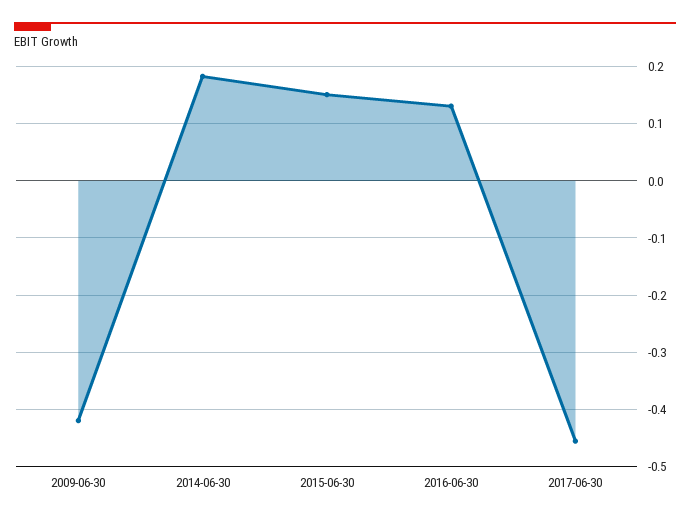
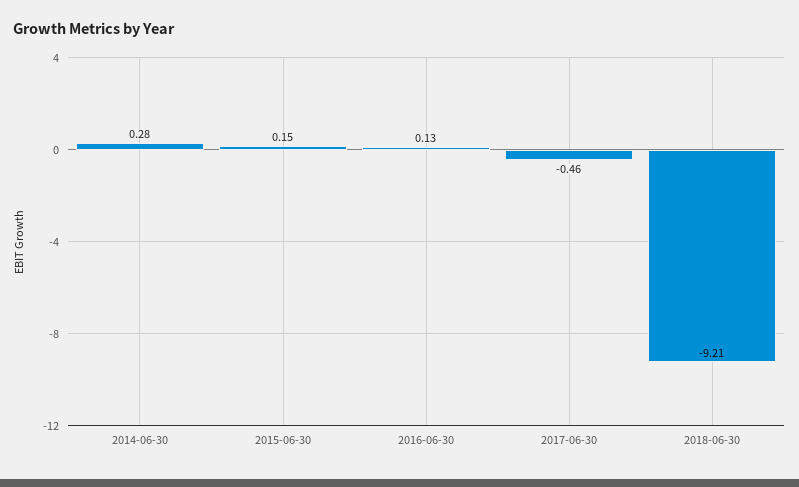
2009-06-30: -0.42 -> none
2014-06-30: 0.18 -> 0.28
2018-06-30: none -> -9.21

